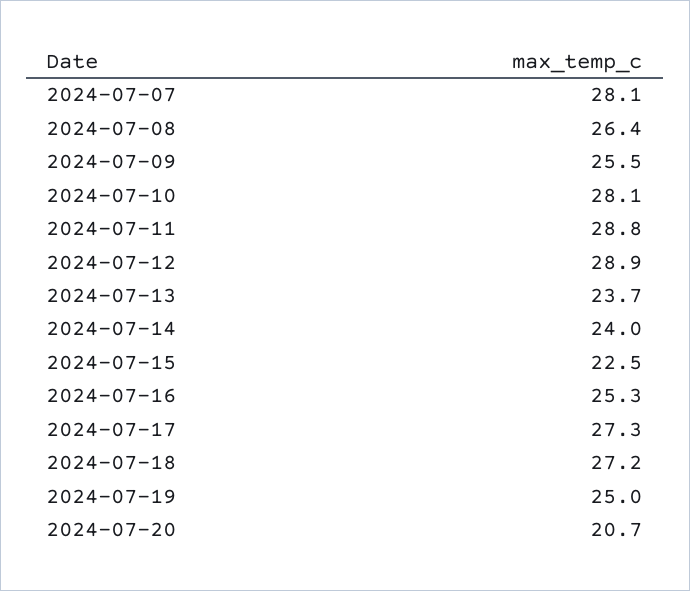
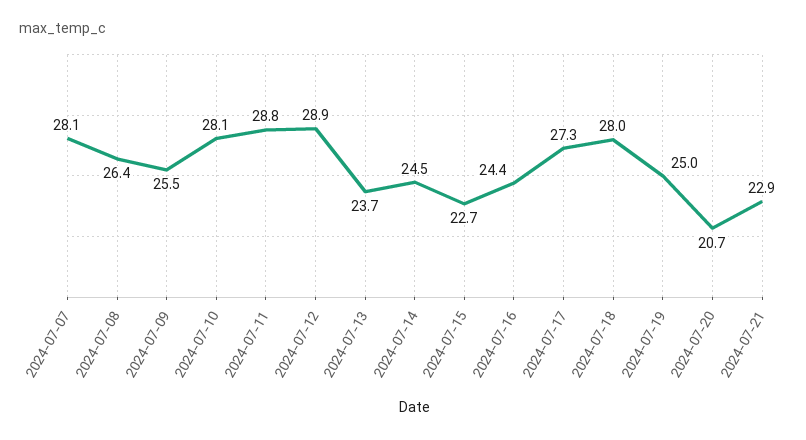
2024-07-14: 24 -> 24.5
2024-07-15: 22.5 -> 22.7
2024-07-16: 25.3 -> 24.4
2024-07-18: 27.2 -> 28
2024-07-21: none -> 22.9

